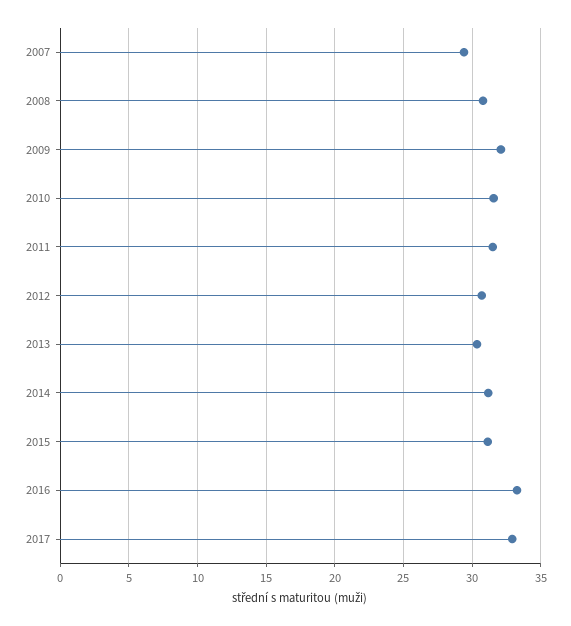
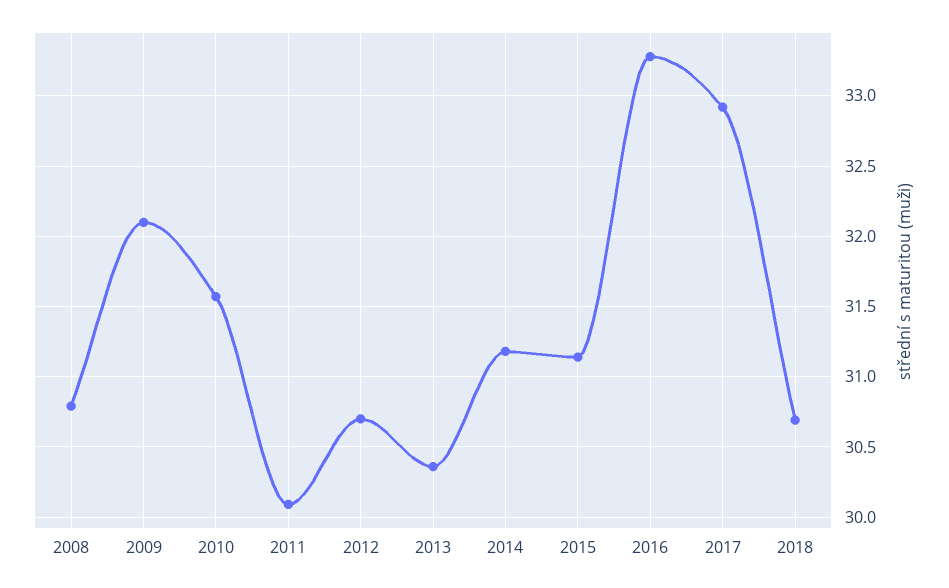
2007: 29.5 -> none
2011: 31.5 -> 30.1
2018: none -> 30.7

